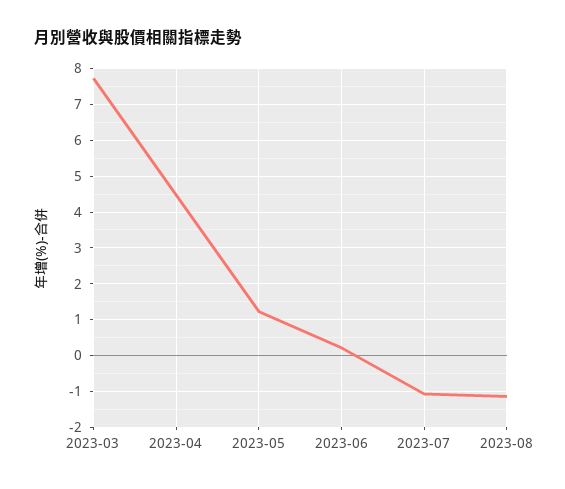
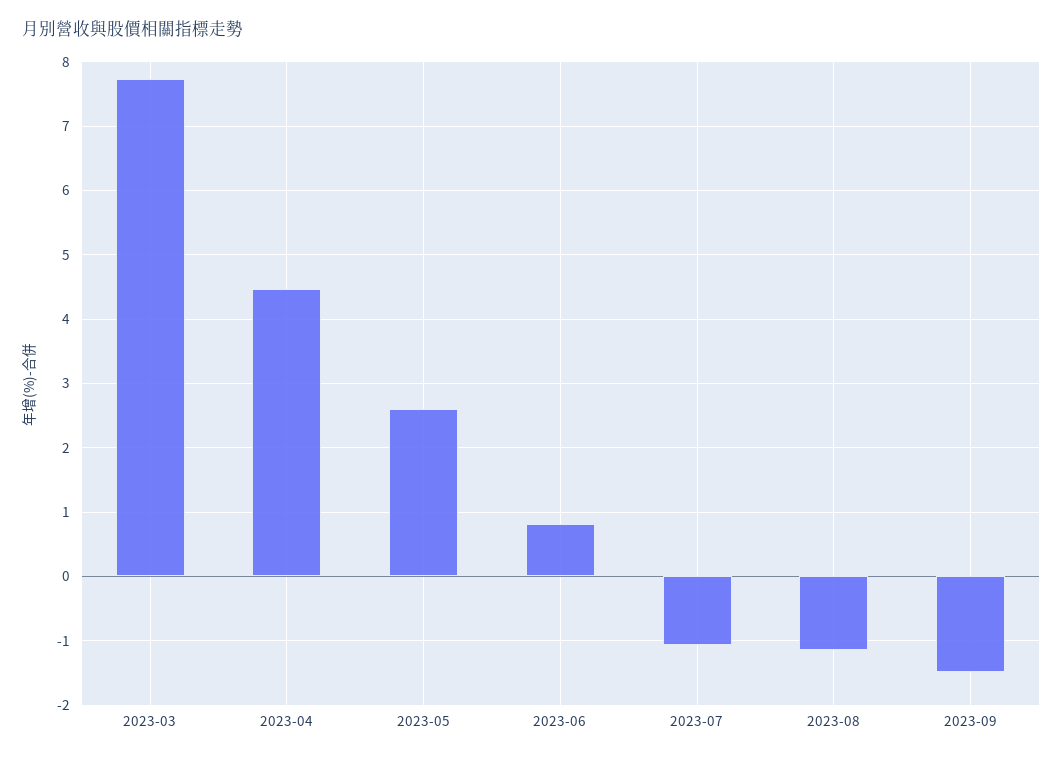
2023-05: 1.2 -> 2.6
2023-06: 0.2 -> 0.8
2023-09: none -> -1.5

